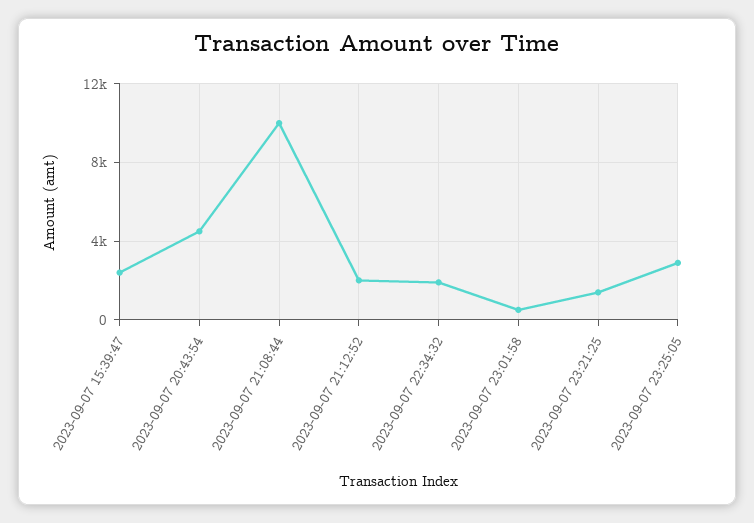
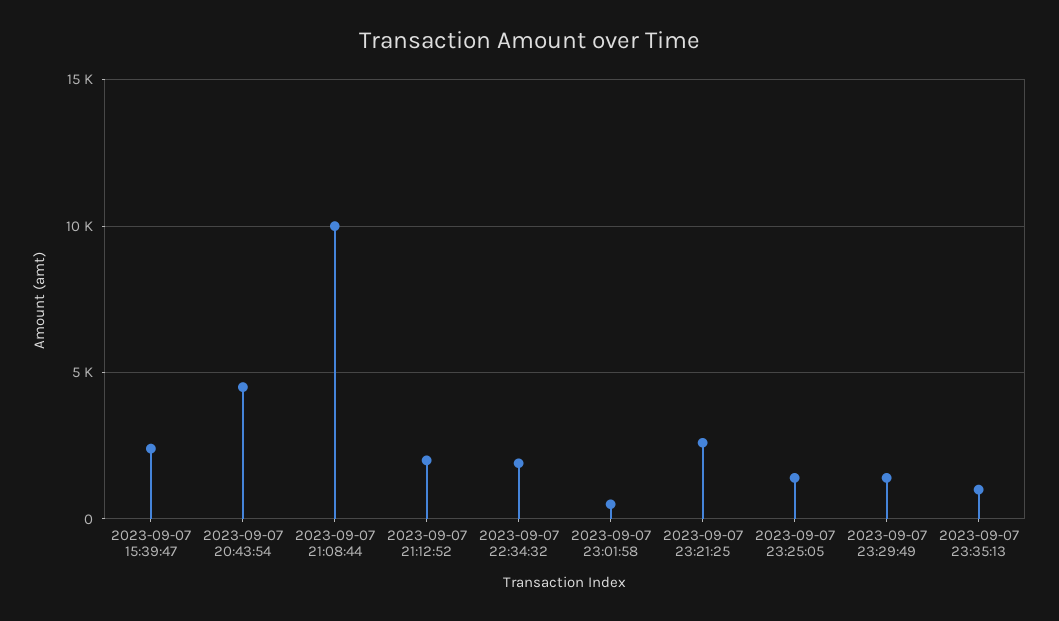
2023-09-07 23:21:25: 1500 -> 2500
2023-09-07 23:25:05: 3000 -> 1500
2023-09-07 23:29:49: none -> 1500
2023-09-07 23:35:13: none -> 1000

